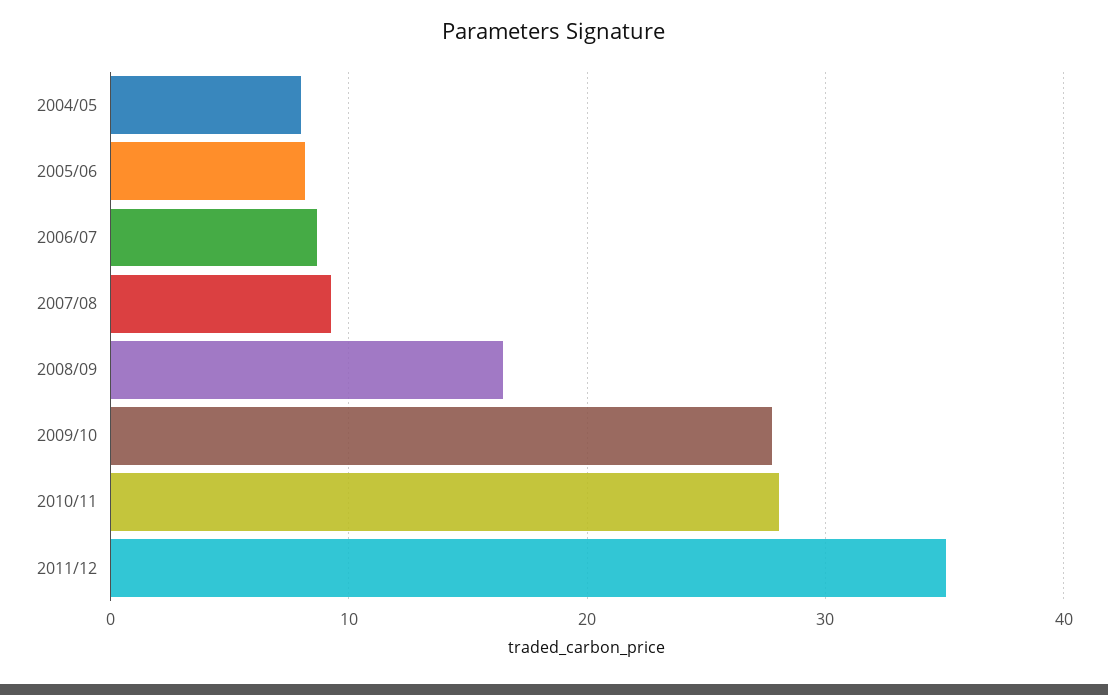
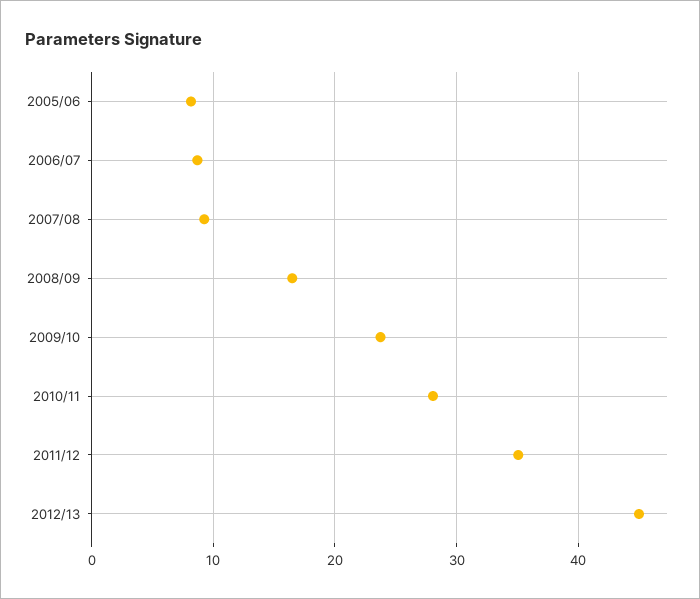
2004/05: 8 -> none
2009/10: 28 -> 24
2012/13: none -> 45

